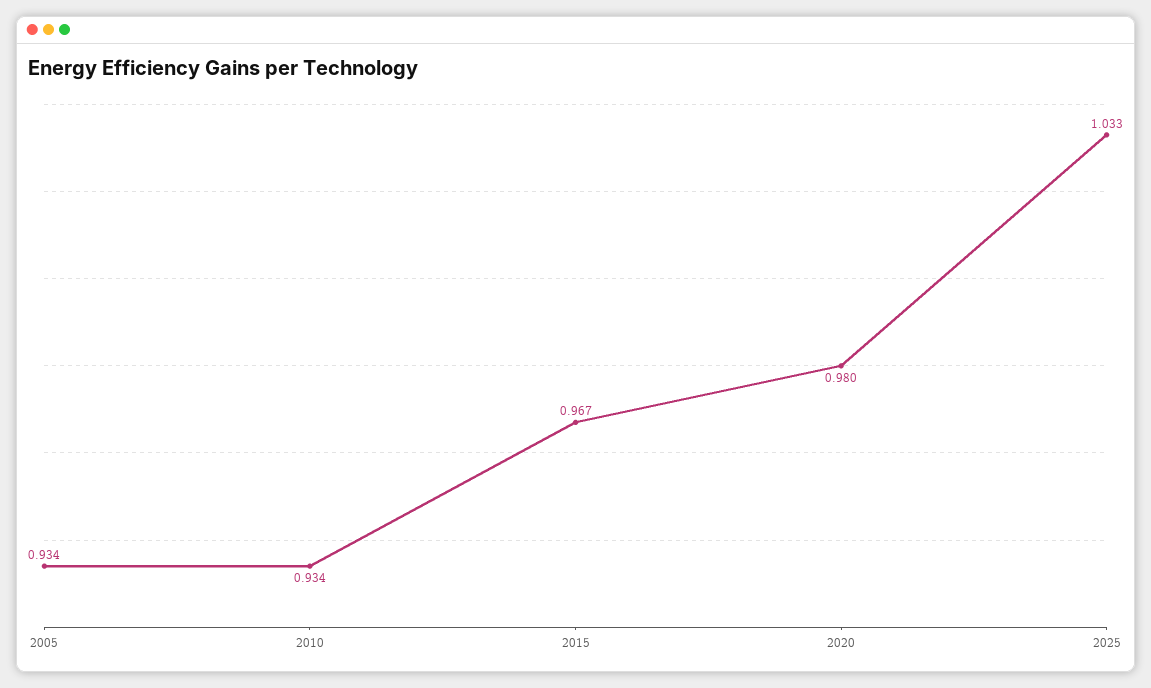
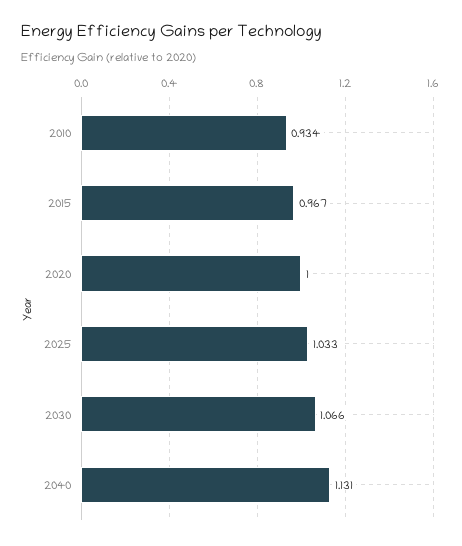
2005: 0.934 -> none
2020: 0.98 -> 1
2030: none -> 1.066
2040: none -> 1.131

